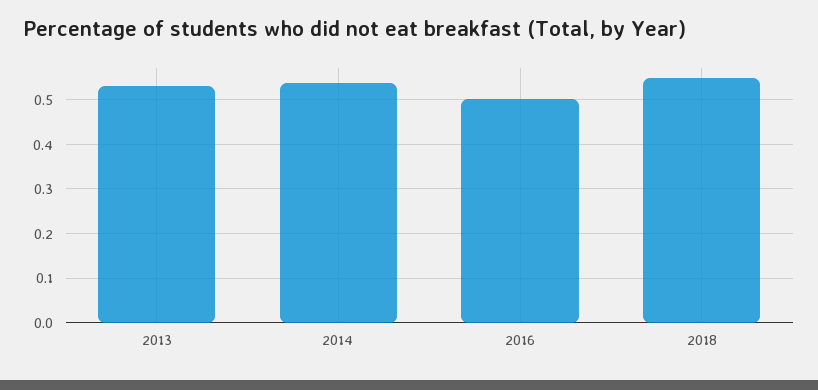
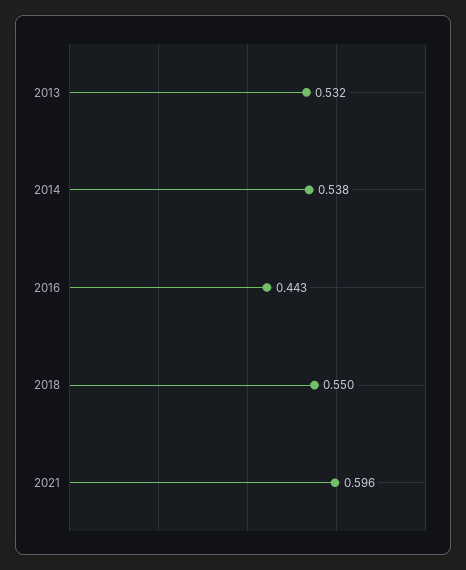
2016: 0.5 -> 0.443
2021: none -> 0.596

